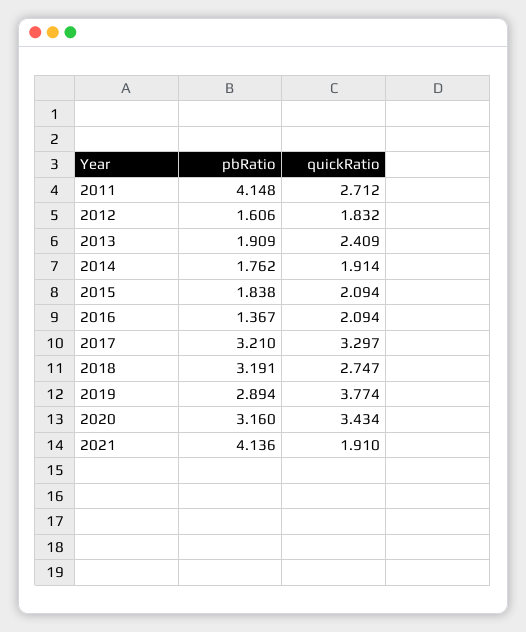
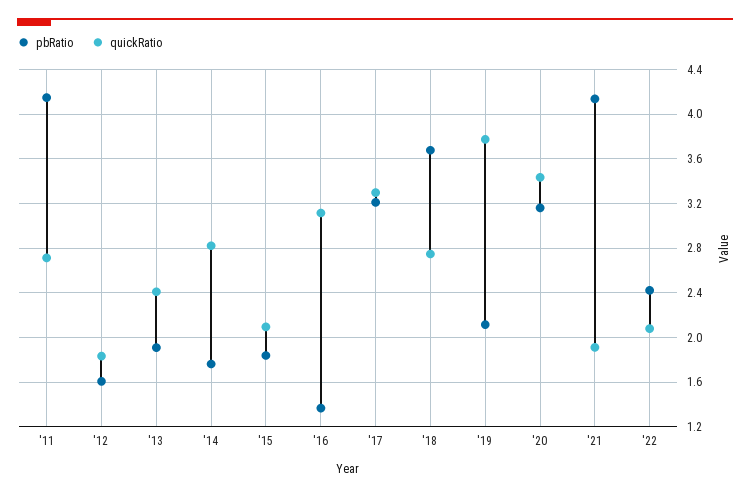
quickRatio, 2014: 1.914 -> 2.8
quickRatio, 2016: 2.094 -> 3.1
pbRatio, 2018: 3.191 -> 3.7
pbRatio, 2019: 2.894 -> 2.1
pbRatio, '22: none -> 2.4
quickRatio, '22: none -> 2.1

